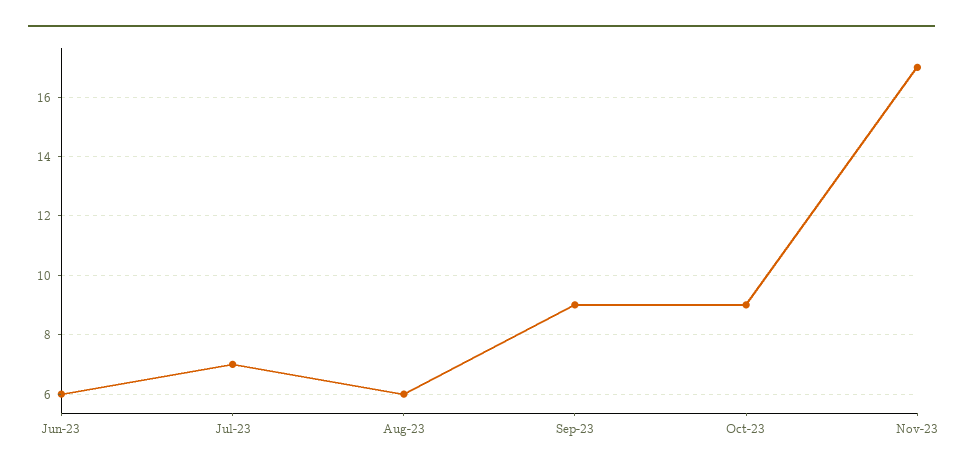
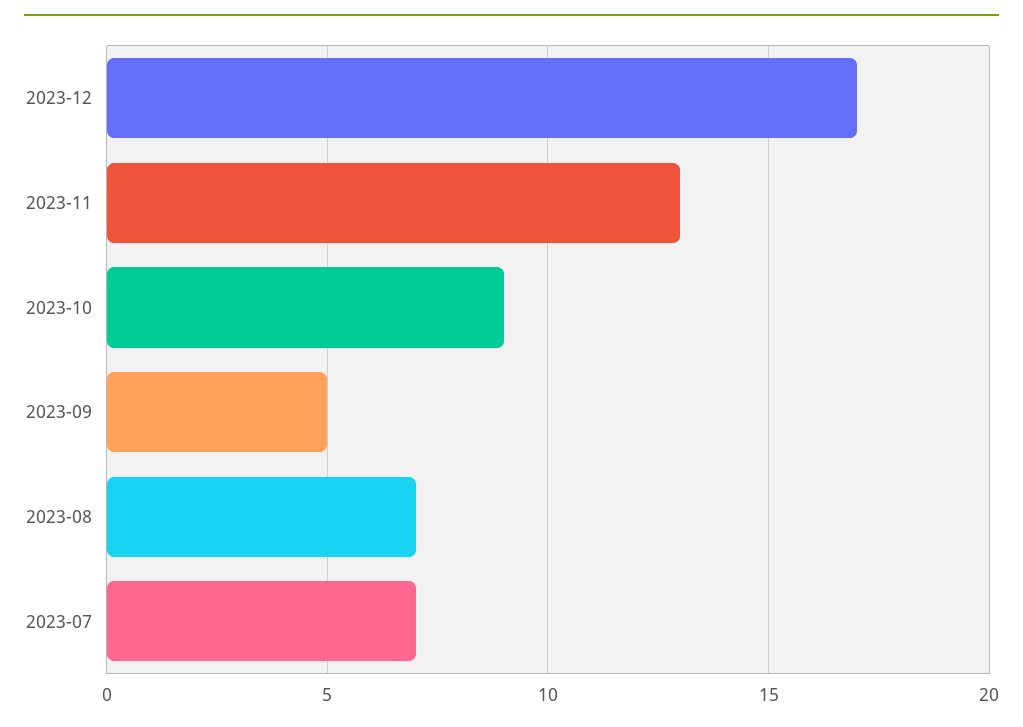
Jun-23: 6 -> none
Aug-23: 6 -> 7
Sep-23: 9 -> 5
Nov-23: 17 -> 13
2023-12: none -> 17

